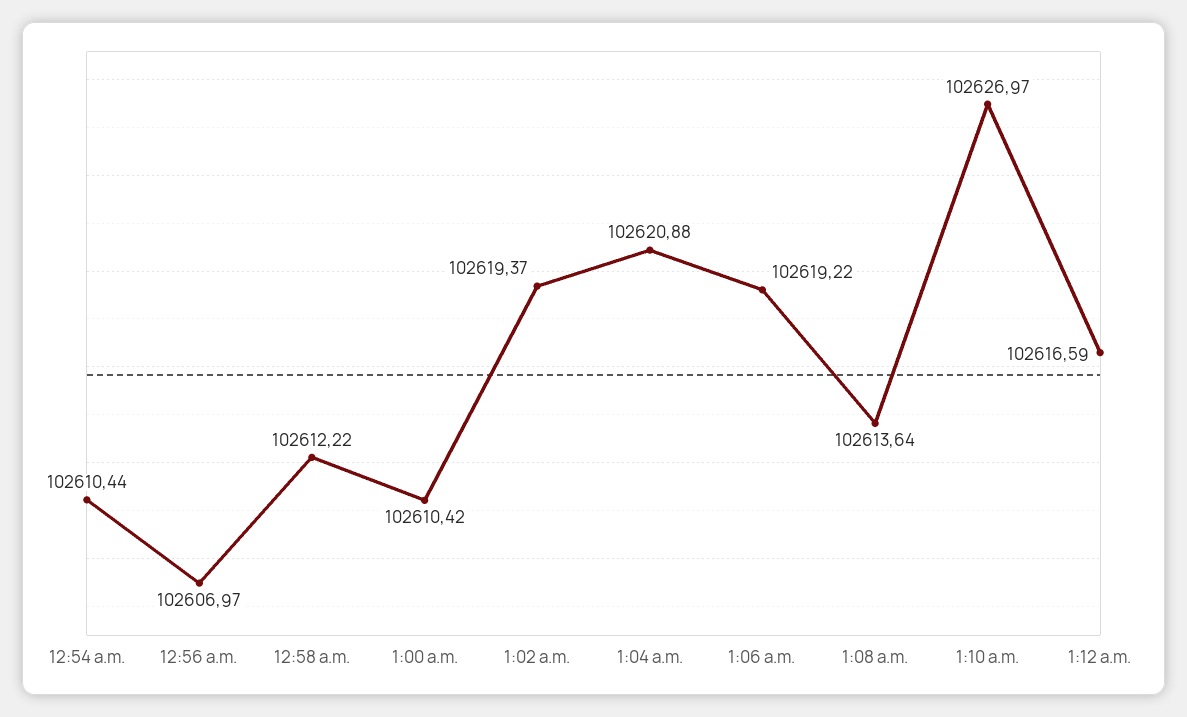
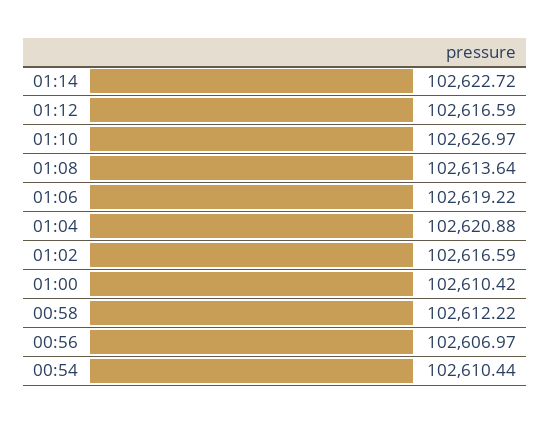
1:02 a.m.: 102619.37 -> 102616.59
01:14: none -> 102622.72

